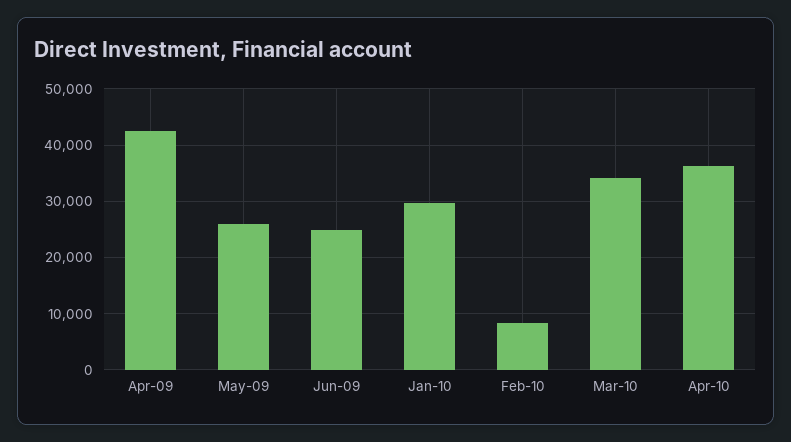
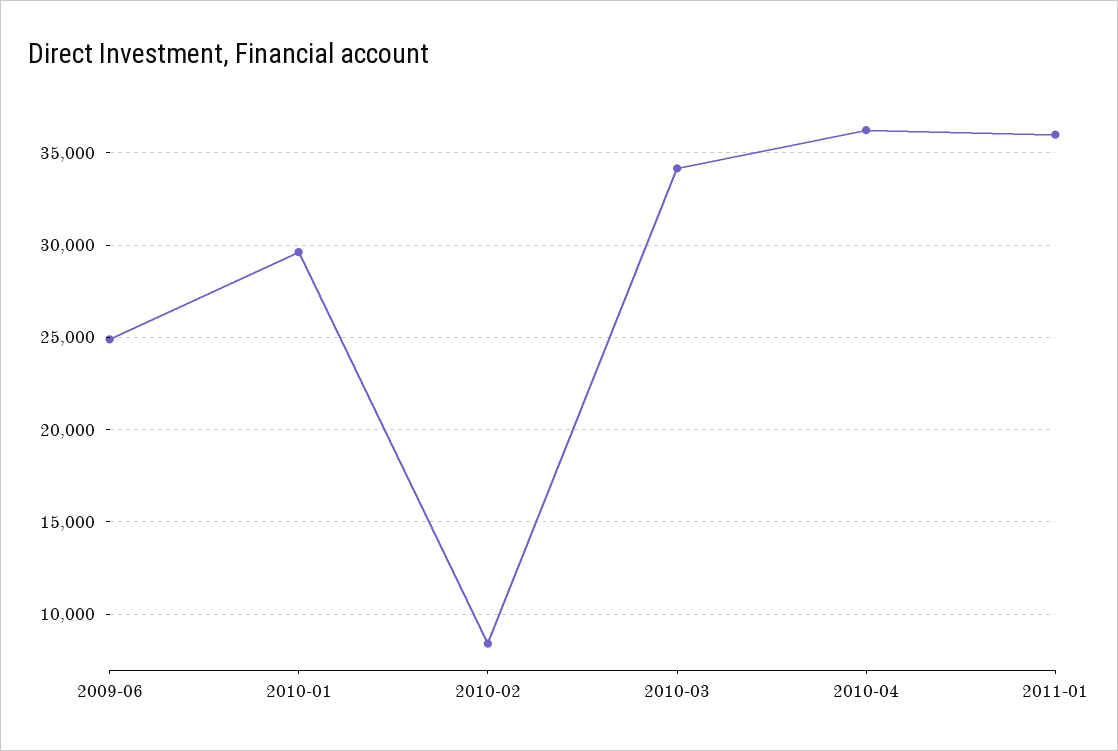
Apr-09: 42000 -> none
May-09: 26000 -> none
2011-01: none -> 36000

